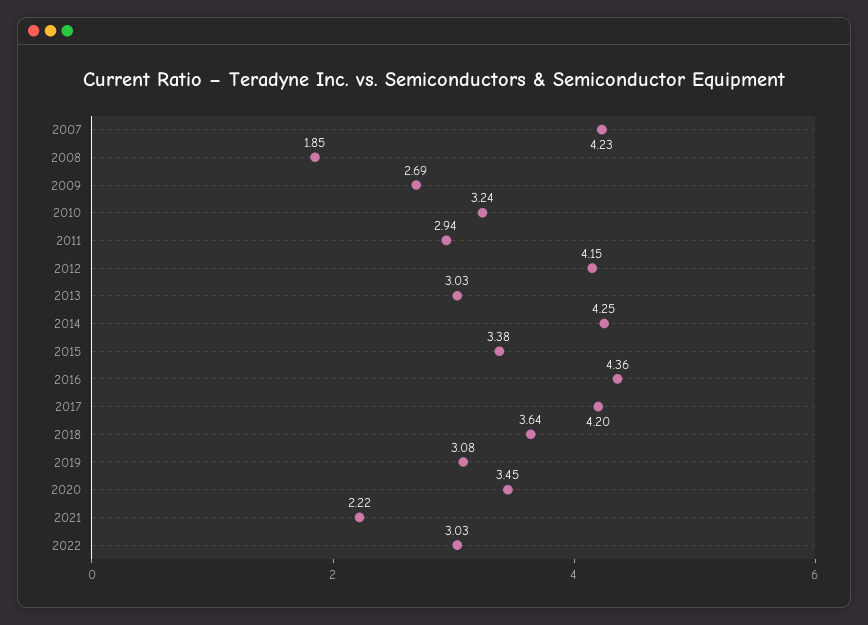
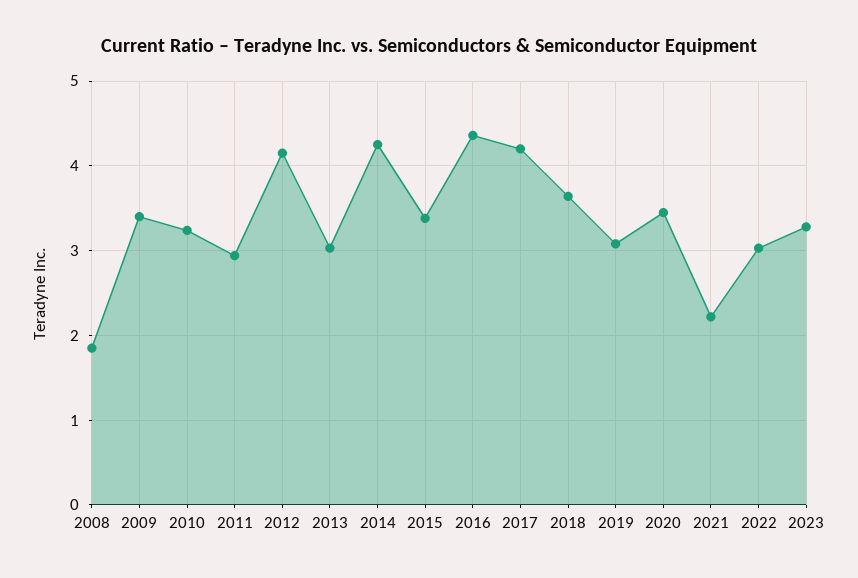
2007: 4.23 -> none
2009: 2.69 -> 3.4
2023: none -> 3.3

